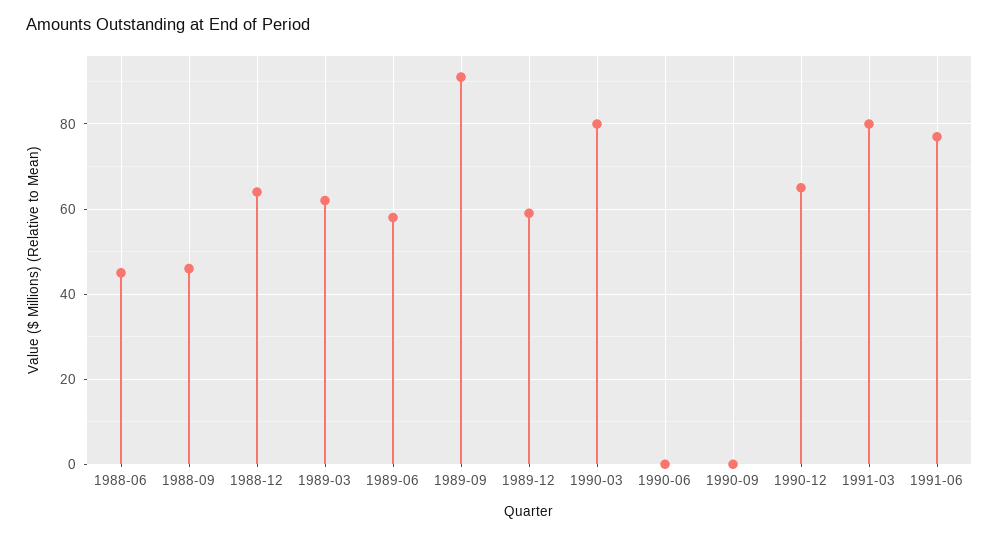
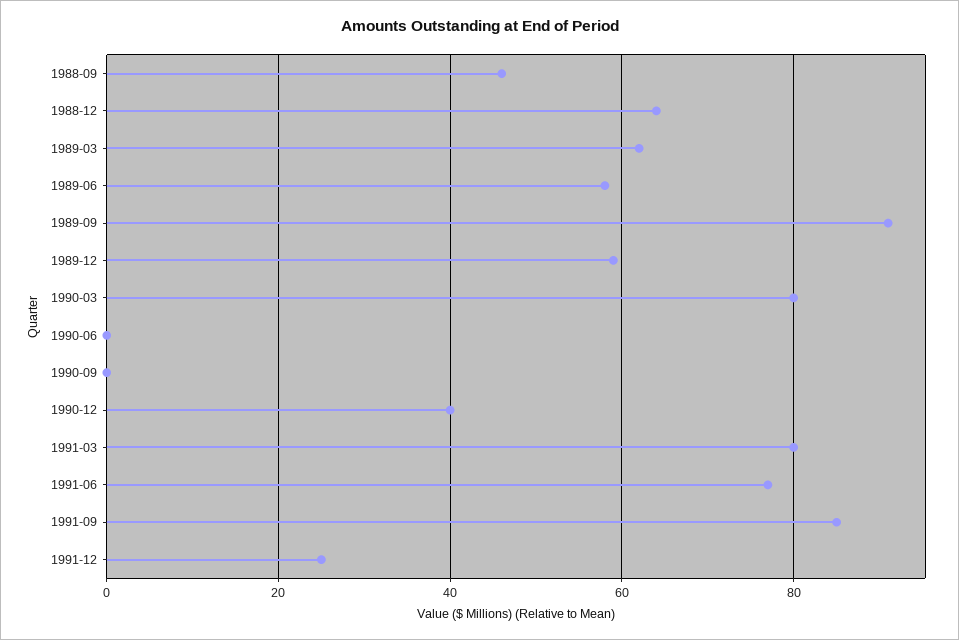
1988-06: 45 -> none
1990-12: 65 -> 40
1991-09: none -> 85
1991-12: none -> 25

